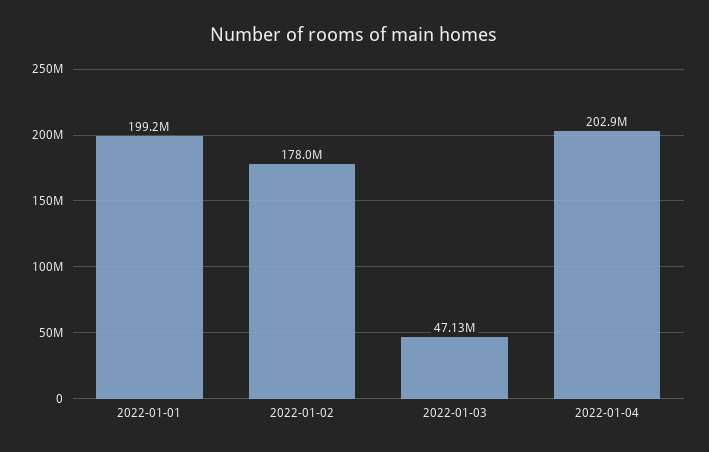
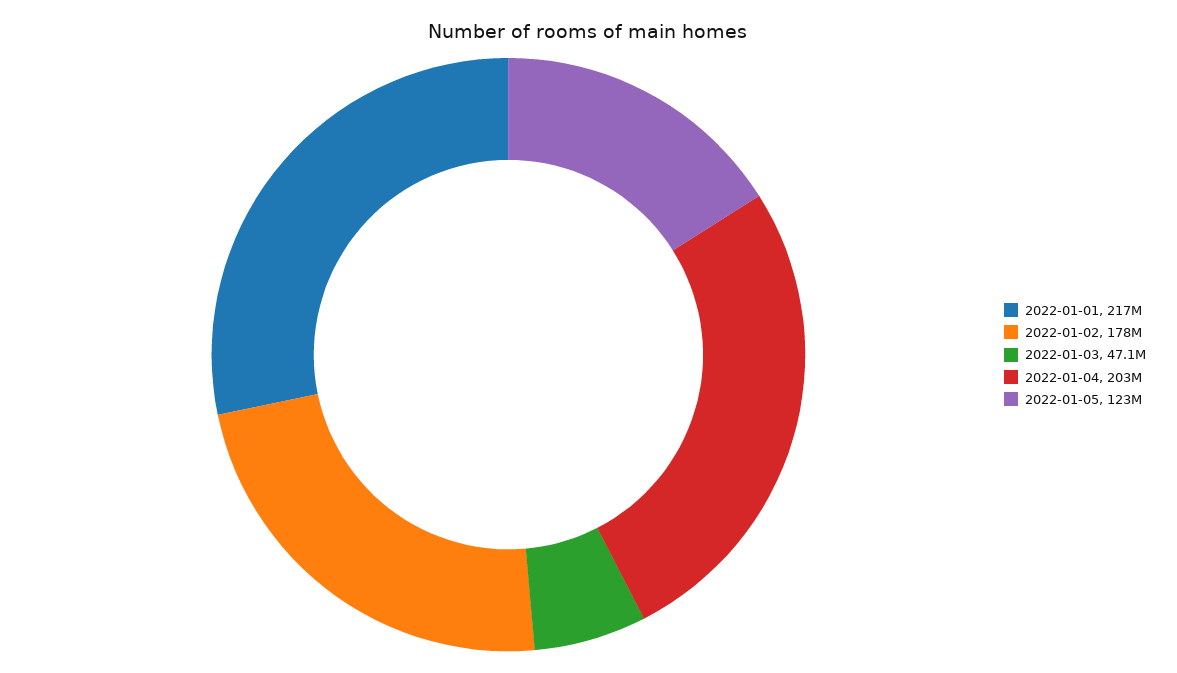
2022-01-01: 199200000 -> 217000000
2022-01-05: none -> 123000000

